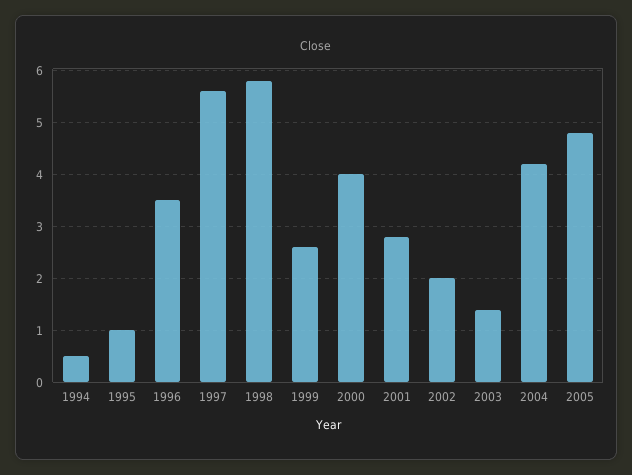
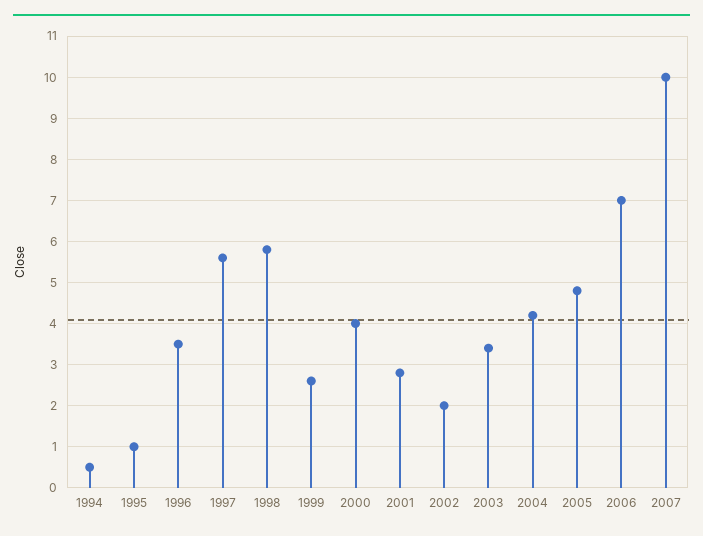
2003: 1.5 -> 3.5
2006: none -> 7
2007: none -> 10

